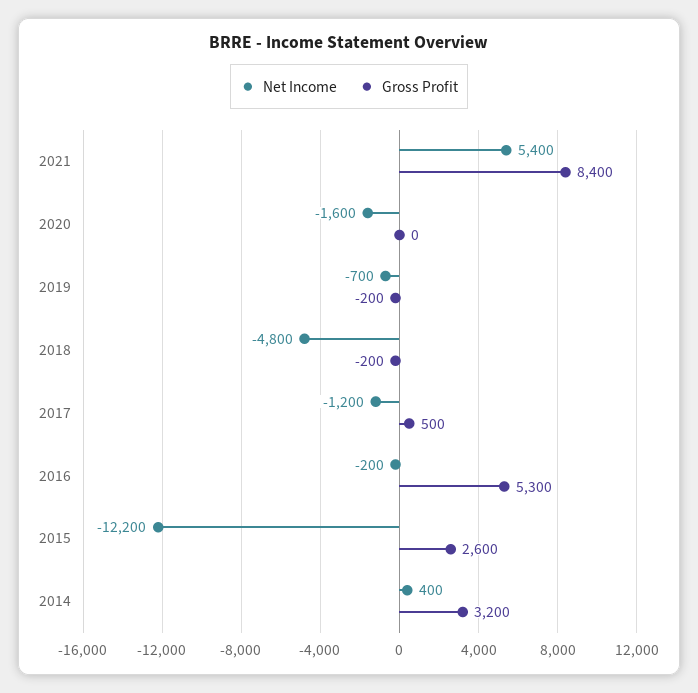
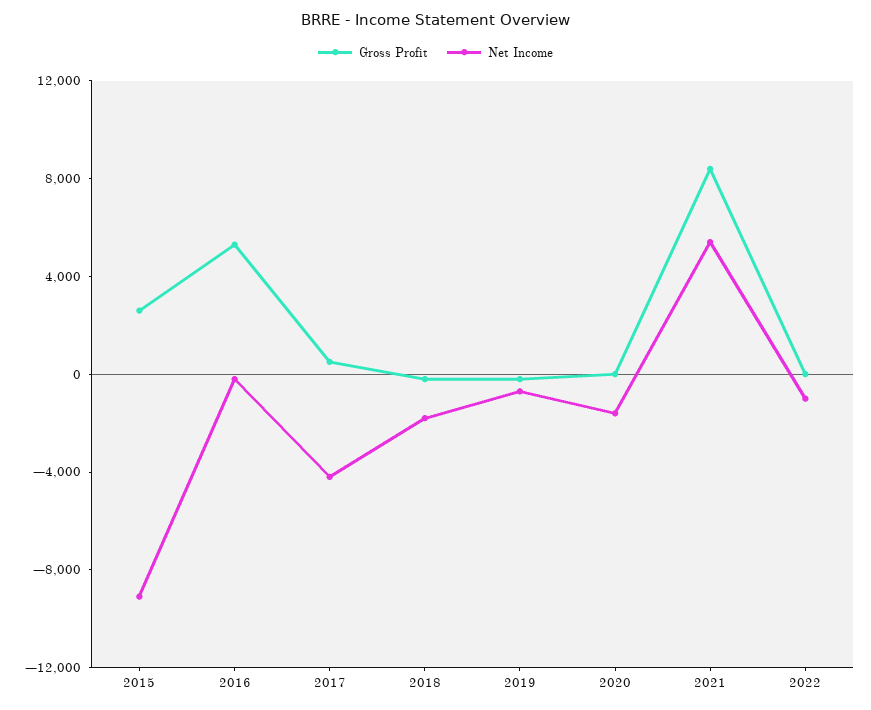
Net Income, 2018: -4800 -> -2000
Net Income, 2017: -1200 -> -4000
Net Income, 2015: -12200 -> -9000
Net Income, 2014: 400 -> none
Gross Profit, 2014: 3200 -> none
Gross Profit, 2022: none -> 0
Net Income, 2022: none -> -1000

